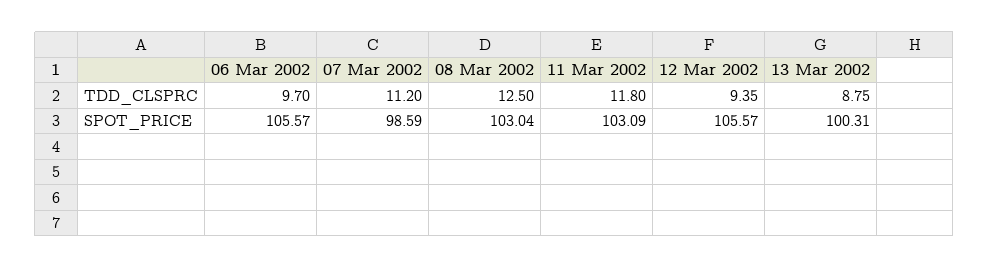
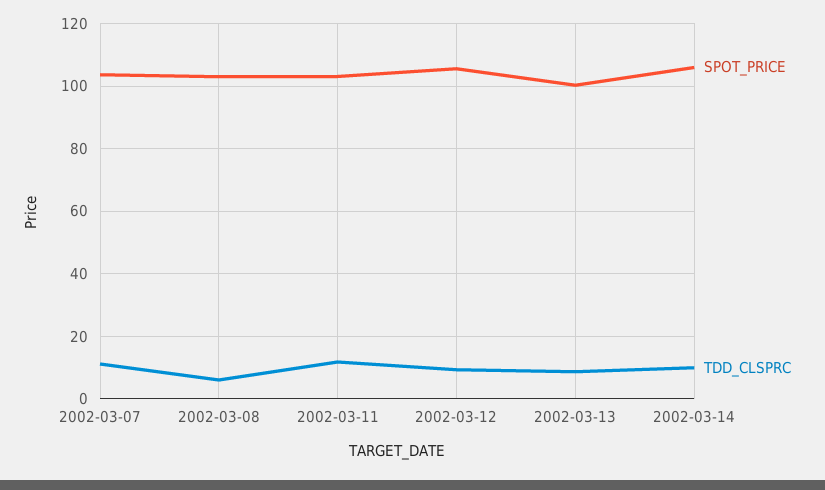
TDD_CLSPRC, 06 Mar 2002: 9.7 -> none
TDD_CLSPRC, 08 Mar 2002: 12.5 -> 6
SPOT_PRICE, 06 Mar 2002: 105.57 -> none
SPOT_PRICE, 07 Mar 2002: 98.59 -> 104
SPOT_PRICE, 2002-03-14: none -> 106
TDD_CLSPRC, 2002-03-14: none -> 10

